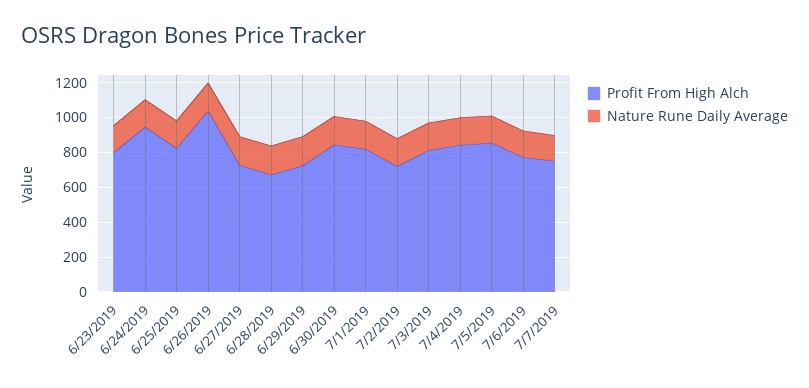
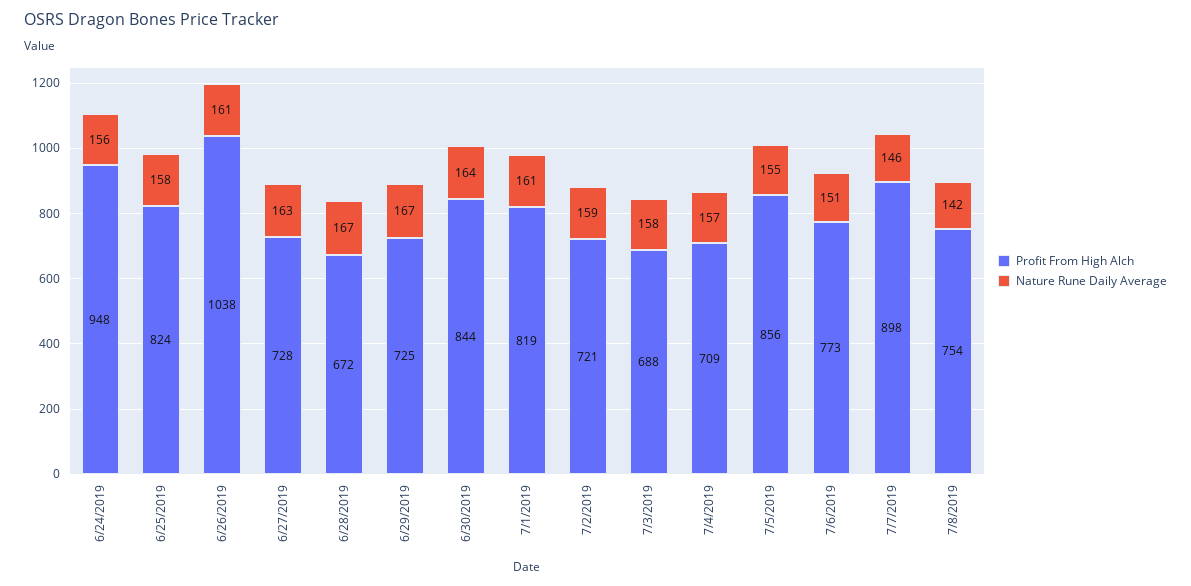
Profit From High Alch, 6/23/2019: 800 -> none
Nature Rune Daily Average, 6/23/2019: 150 -> none
Profit From High Alch, 7/3/2019: 800 -> 688
Profit From High Alch, 7/4/2019: 850 -> 709
Profit From High Alch, 7/7/2019: 750 -> 898
Profit From High Alch, 7/8/2019: none -> 754
Nature Rune Daily Average, 7/8/2019: none -> 142

